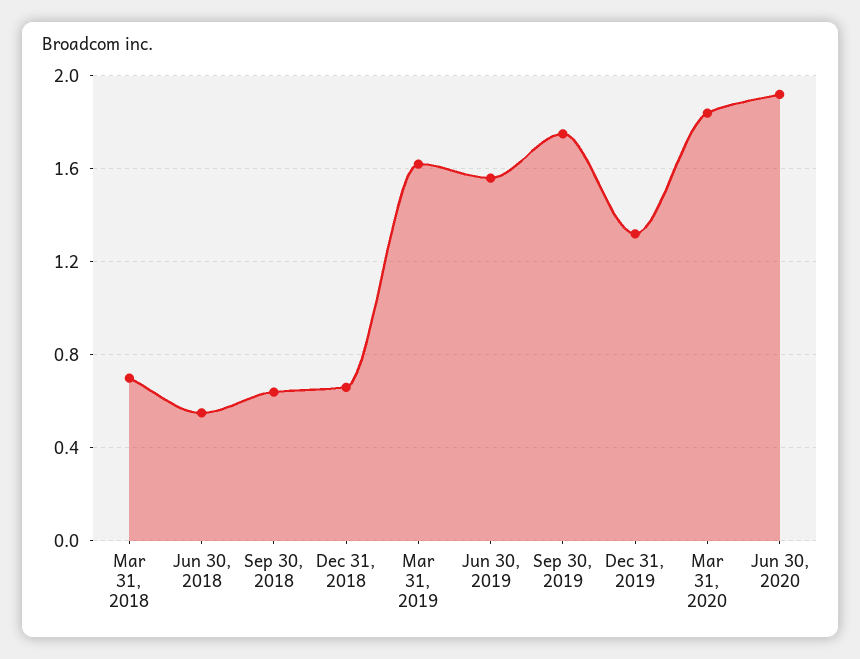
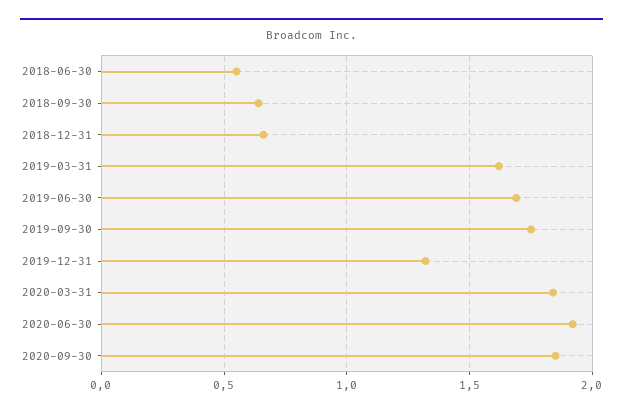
Mar 31, 2018: 0.7 -> none
Jun 30, 2019: 1.55 -> 1.7
2020-09-30: none -> 1.85

